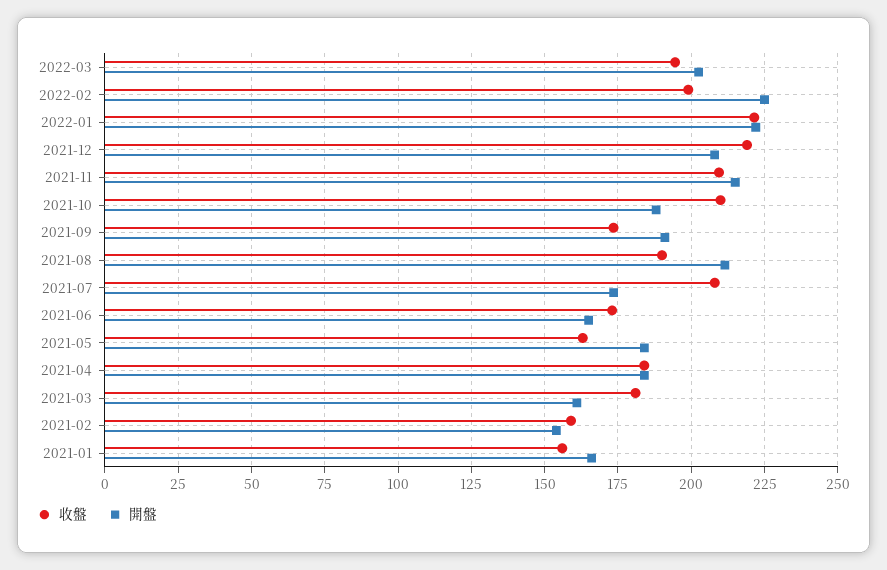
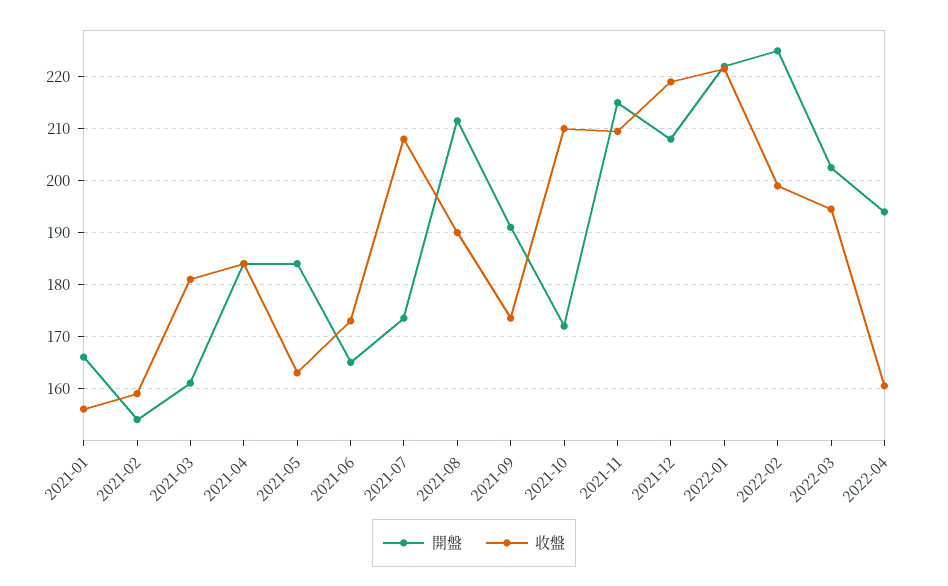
開盤, 2021-10: 187.5 -> 172
開盤, 2022-04: none -> 194
收盤, 2022-04: none -> 160

